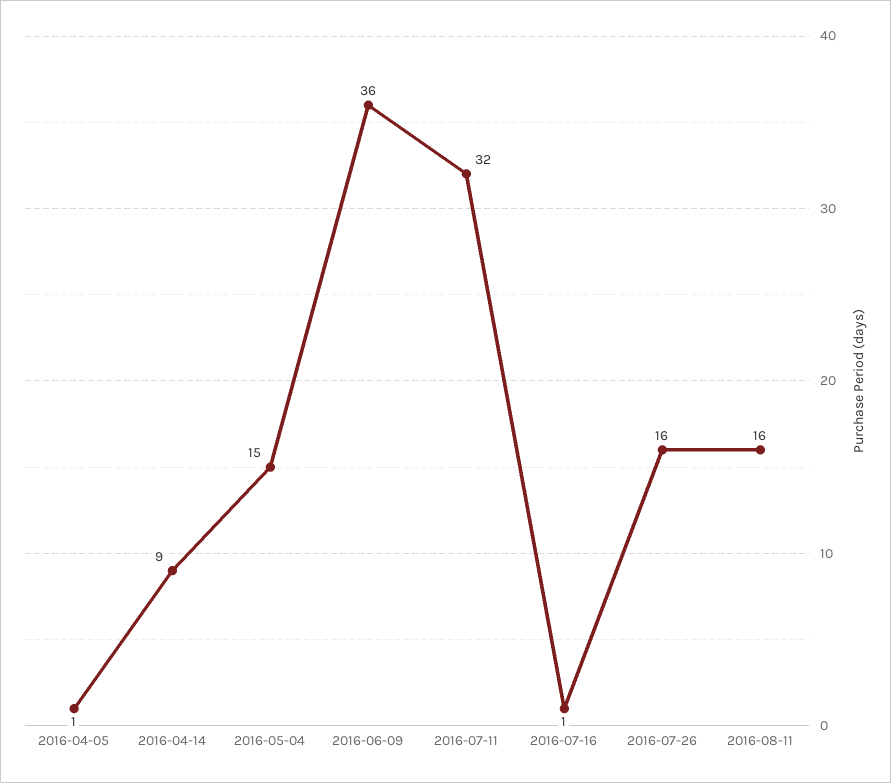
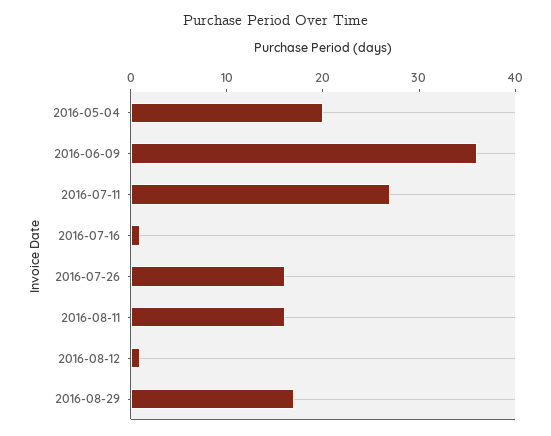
2016-04-05: 1 -> none
2016-04-14: 9 -> none
2016-05-04: 15 -> 20
2016-07-11: 32 -> 27
2016-08-12: none -> 1
2016-08-29: none -> 17

